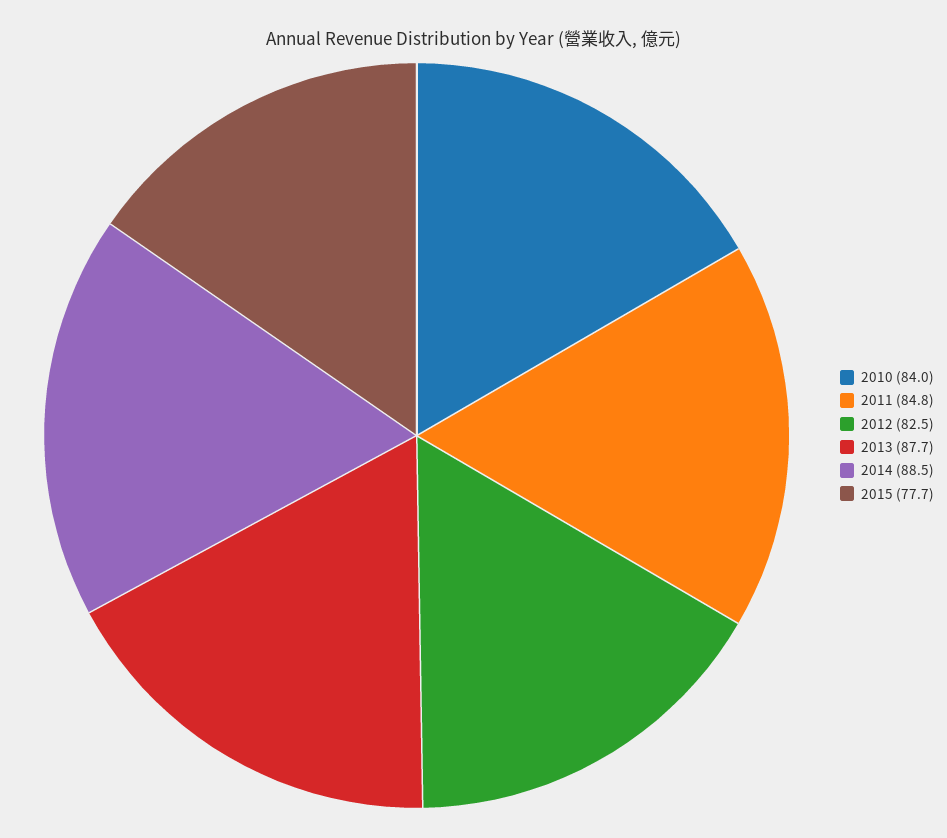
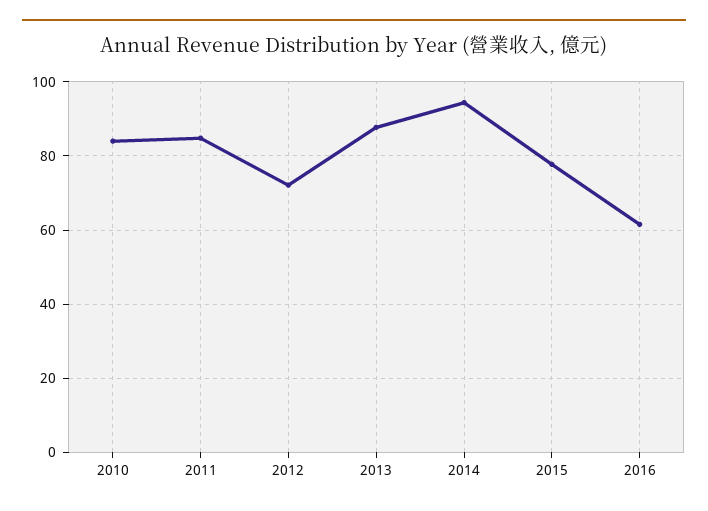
2012: 82.5 -> 72
2014: 88.5 -> 94
2016: none -> 62

